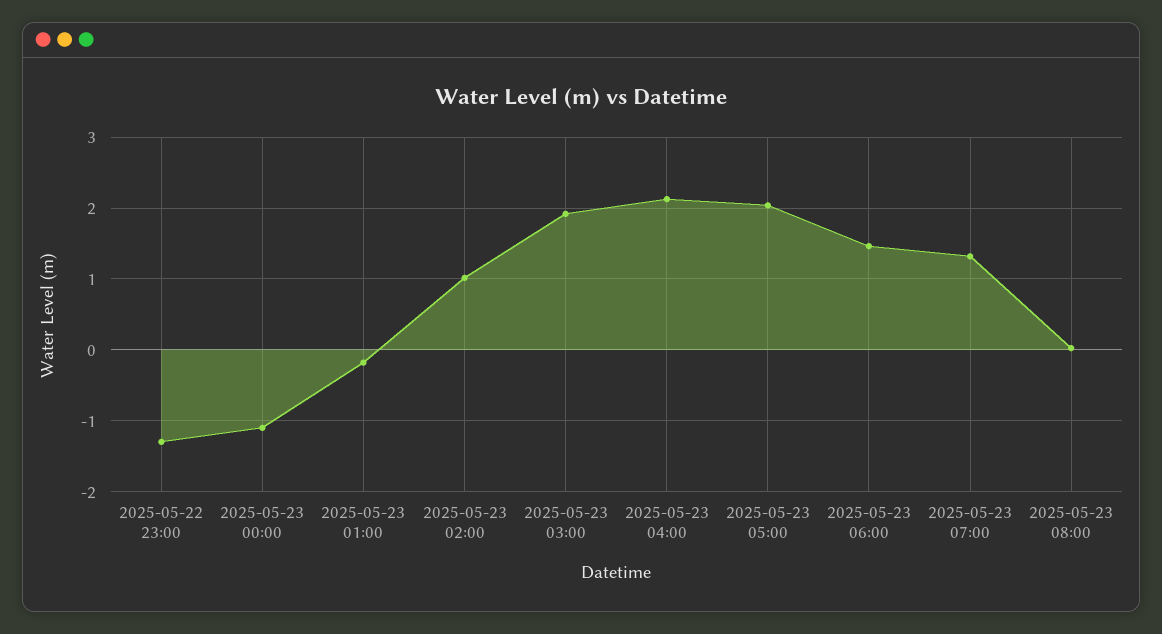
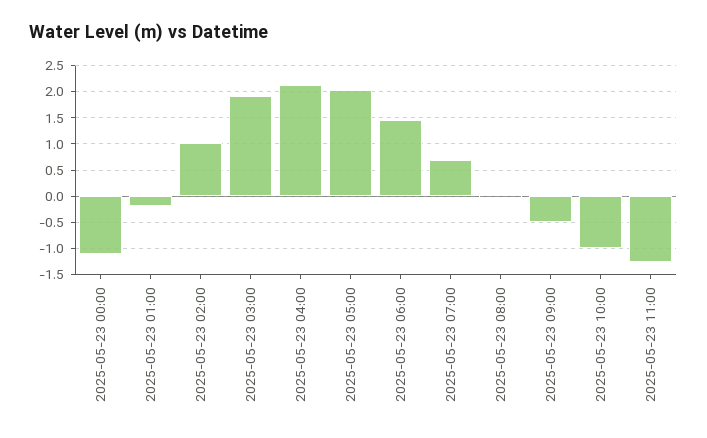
2025-05-22 23:00: -1.3 -> none
2025-05-23 07:00: 1.3 -> 0.75
2025-05-23 09:00: none -> -0.5
2025-05-23 10:00: none -> -1
2025-05-23 11:00: none -> -1.25

